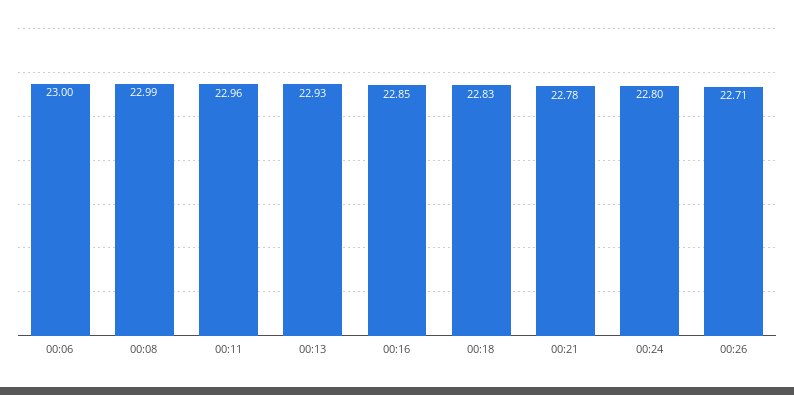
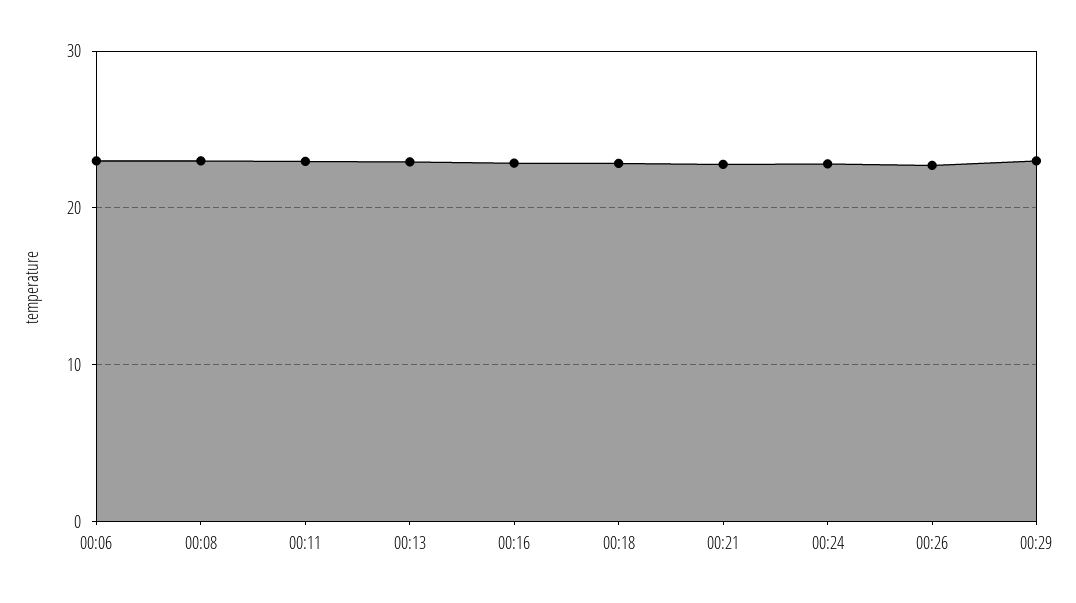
00:29: none -> 23

